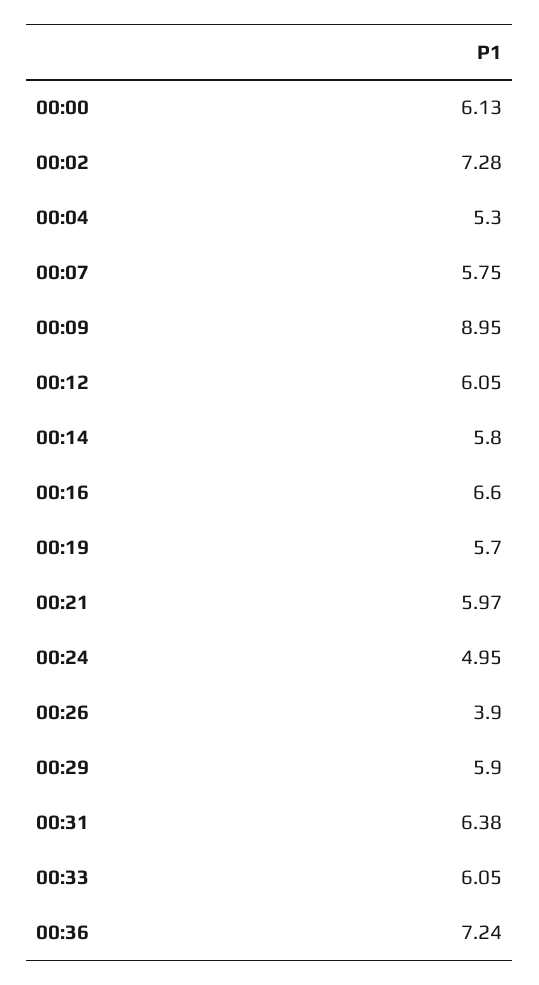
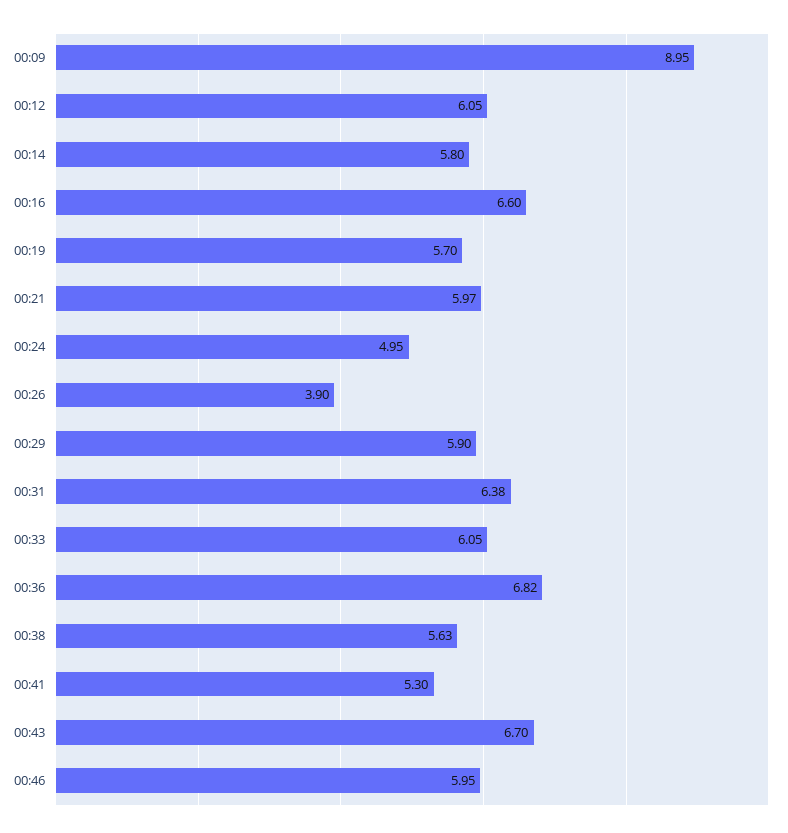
00:00: 6.13 -> none
00:02: 7.28 -> none
00:04: 5.3 -> none
00:07: 5.75 -> none
00:36: 7.24 -> 6.82
00:38: none -> 5.63
00:41: none -> 5.3
00:43: none -> 6.7
00:46: none -> 5.95

